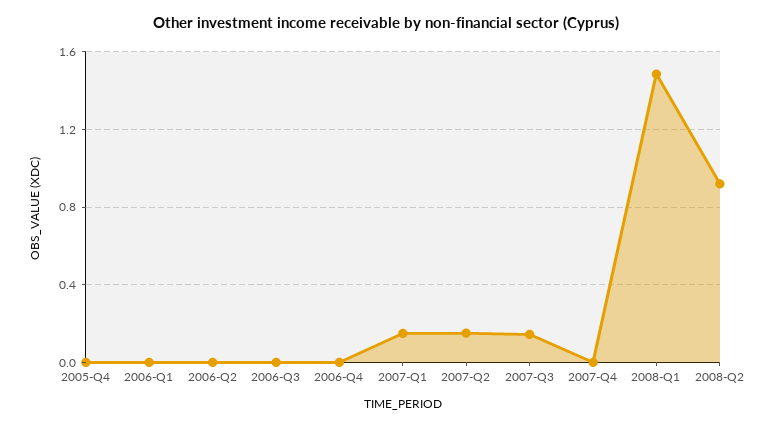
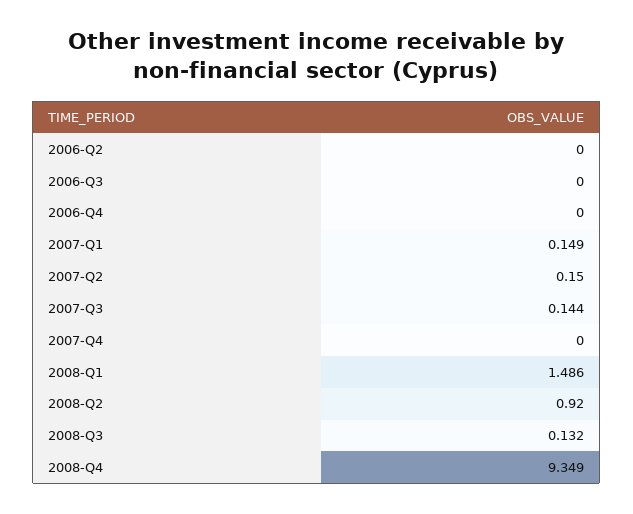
2005-Q4: 0 -> none
2006-Q1: 0 -> none
2008-Q3: none -> 0.132
2008-Q4: none -> 9.349

